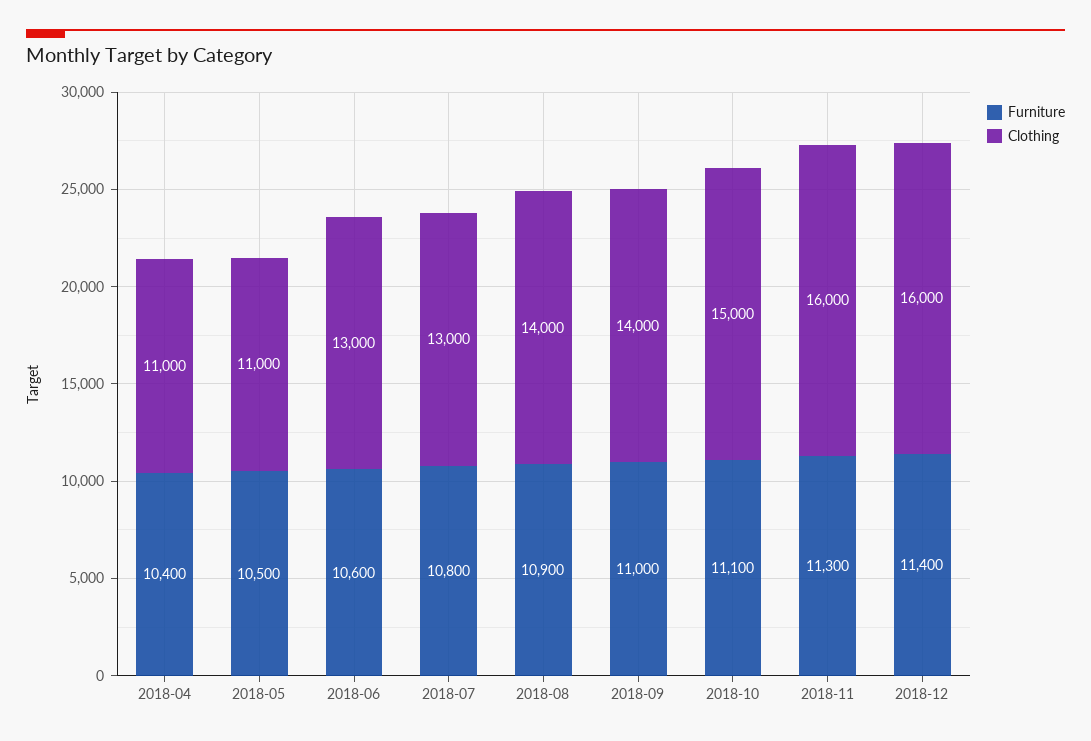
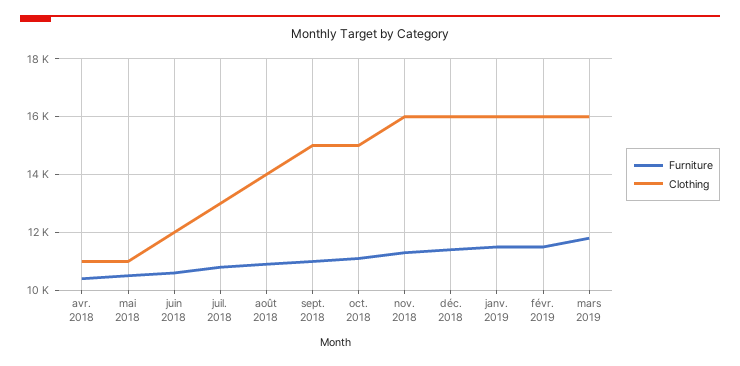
Clothing, 2018-06: 13000 -> 12000
Clothing, 2018-09: 14000 -> 15000
Furniture, janv. 2019: none -> 11500
Clothing, janv. 2019: none -> 16000
Furniture, févr. 2019: none -> 11500
Clothing, févr. 2019: none -> 16000
Furniture, mars 2019: none -> 11750
Clothing, mars 2019: none -> 16000

